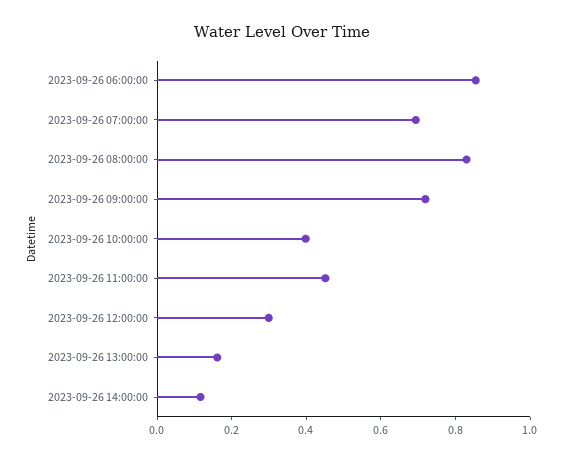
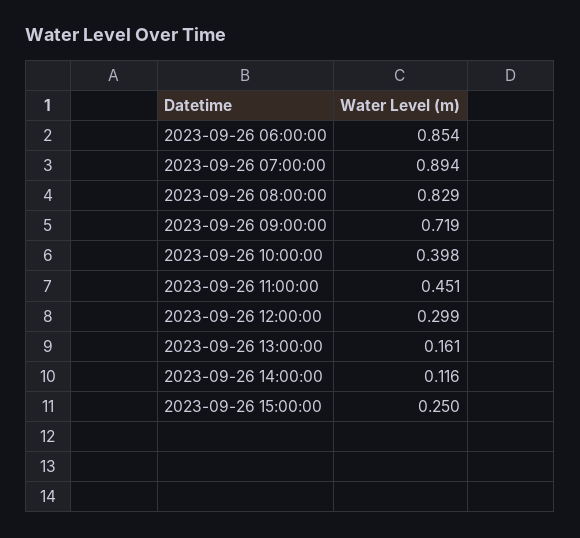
2023-09-26 07:00:00: 0.7 -> 0.894
2023-09-26 15:00:00: none -> 0.25

